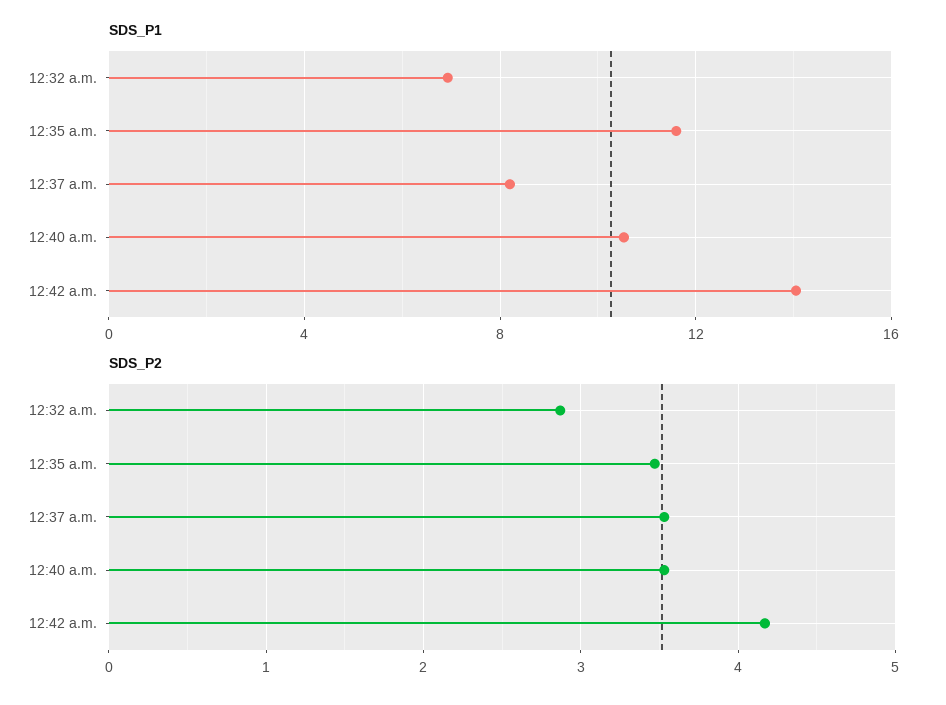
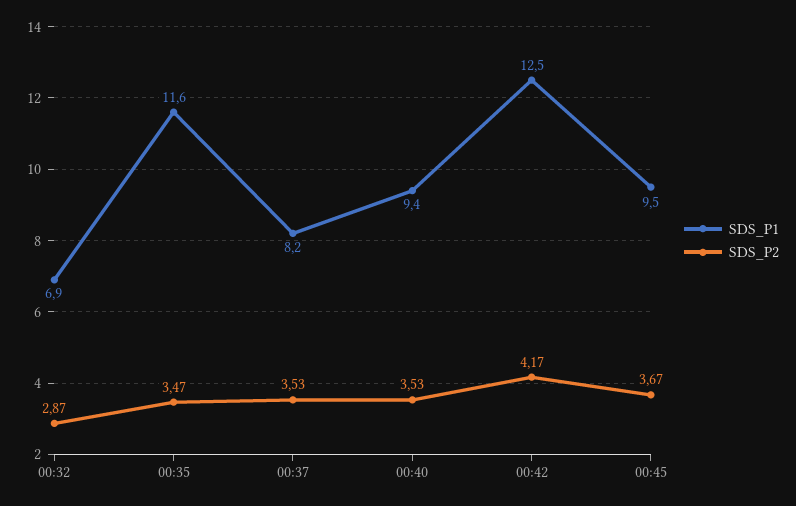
SDS_P1, 12:40 a.m.: 10.5 -> 9.4
SDS_P1, 12:42 a.m.: 14 -> 12.5
SDS_P1, 00:45: none -> 9.5
SDS_P2, 00:45: none -> 3.67

